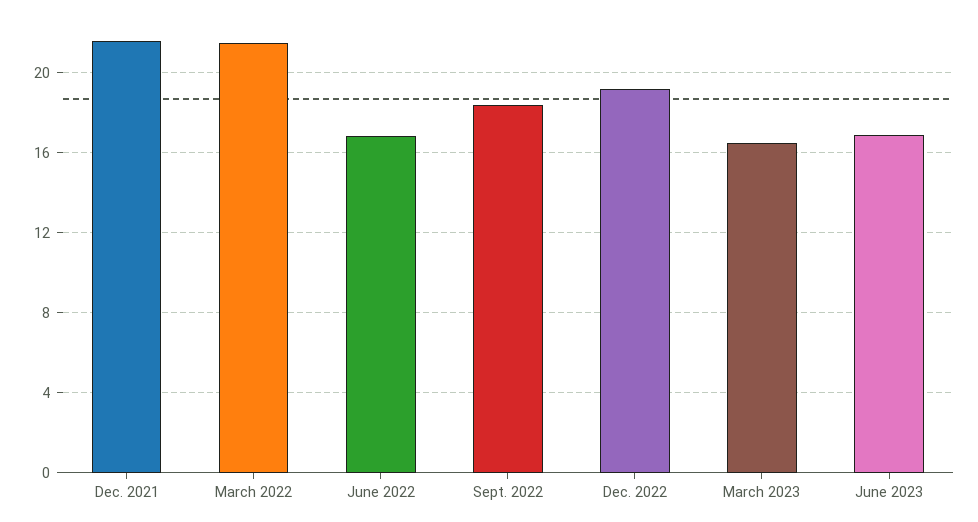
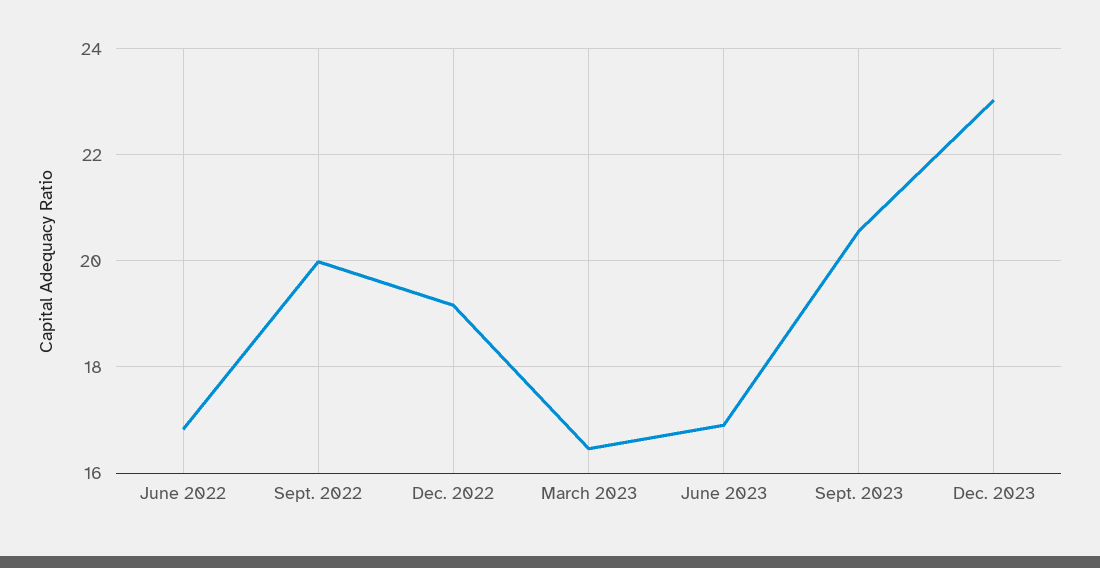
Dec. 2021: 21.5 -> none
March 2022: 21.5 -> none
Sept. 2022: 18.5 -> 20
Sept. 2023: none -> 20.6
Dec. 2023: none -> 23

